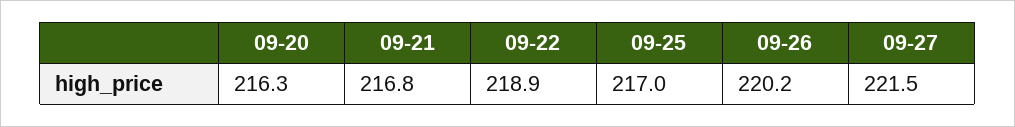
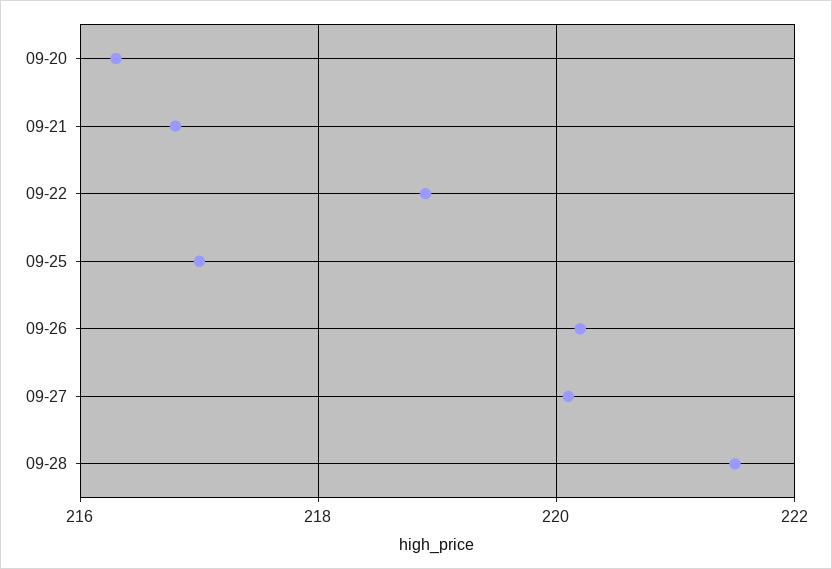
09-27: 221.5 -> 220
09-28: none -> 221.5

